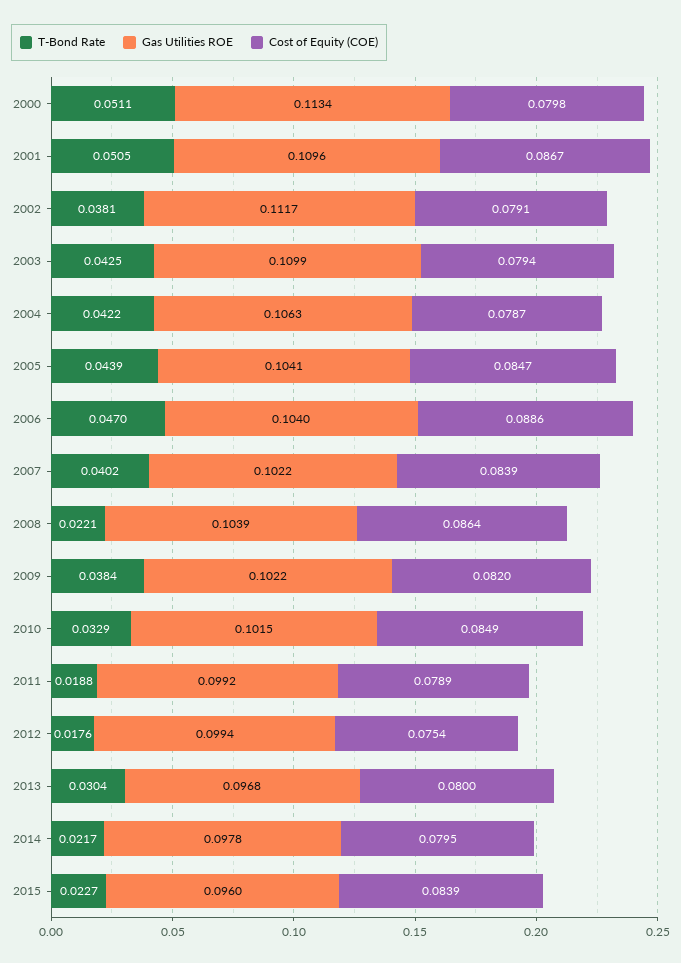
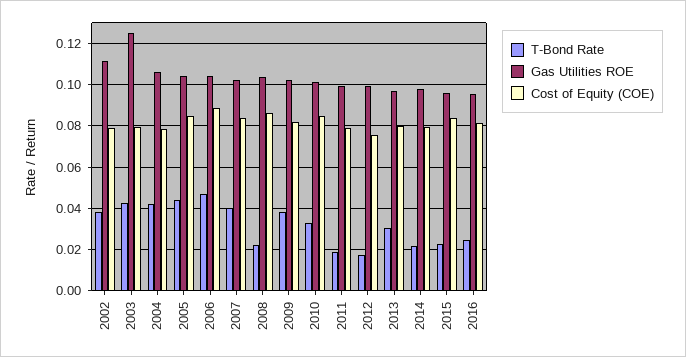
T-Bond Rate, 2000: 0.0511 -> none
Gas Utilities ROE, 2000: 0.1134 -> none
Cost of Equity (COE), 2000: 0.0798 -> none
T-Bond Rate, 2001: 0.0505 -> none
Gas Utilities ROE, 2001: 0.1096 -> none
Cost of Equity (COE), 2001: 0.0867 -> none
Gas Utilities ROE, 2003: 0.1099 -> 0.125
T-Bond Rate, 2016: none -> 0.025
Gas Utilities ROE, 2016: none -> 0.095
Cost of Equity (COE), 2016: none -> 0.08

